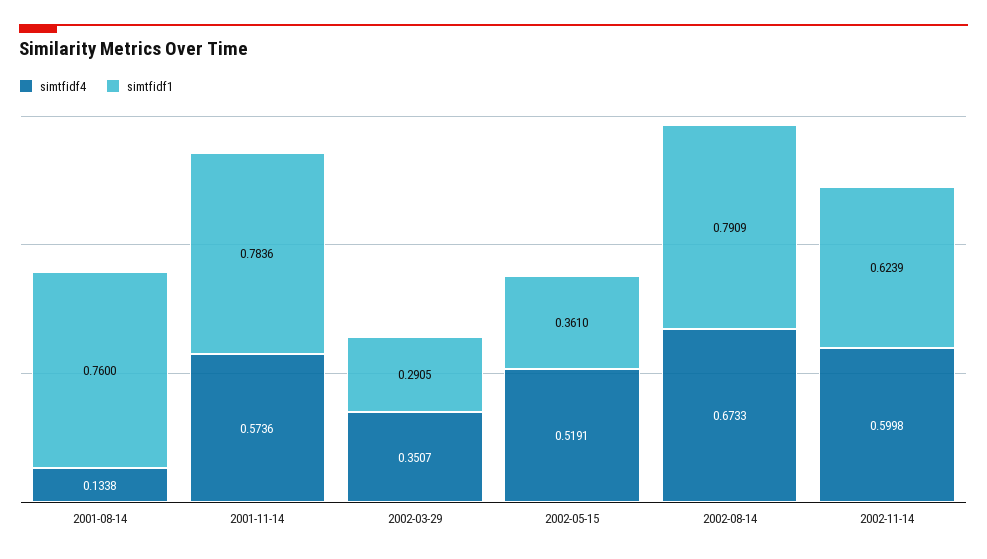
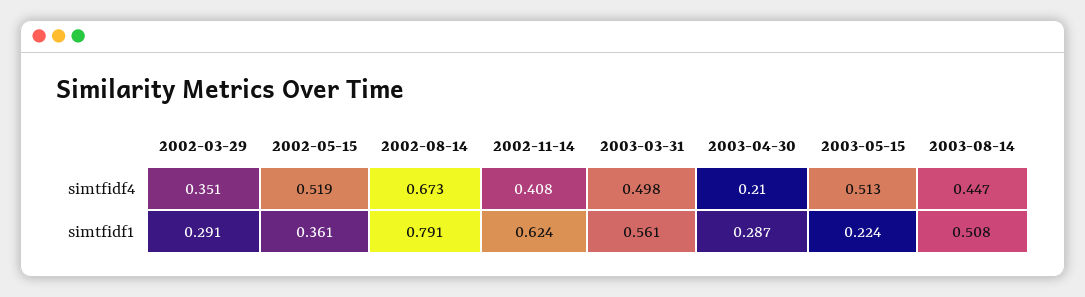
simtfidf4, 2001-08-14: 0.1338 -> none
simtfidf1, 2001-08-14: 0.76 -> none
simtfidf4, 2001-11-14: 0.5736 -> none
simtfidf1, 2001-11-14: 0.7836 -> none
simtfidf4, 2002-11-14: 0.5998 -> 0.408
simtfidf4, 2003-03-31: none -> 0.498
simtfidf4, 2003-04-30: none -> 0.21
simtfidf4, 2003-05-15: none -> 0.513
simtfidf4, 2003-08-14: none -> 0.447
simtfidf1, 2003-03-31: none -> 0.561
simtfidf1, 2003-04-30: none -> 0.287
simtfidf1, 2003-05-15: none -> 0.224
simtfidf1, 2003-08-14: none -> 0.508

